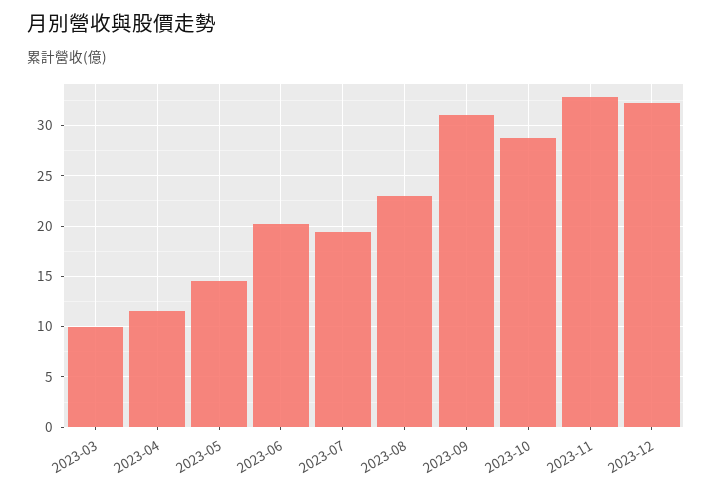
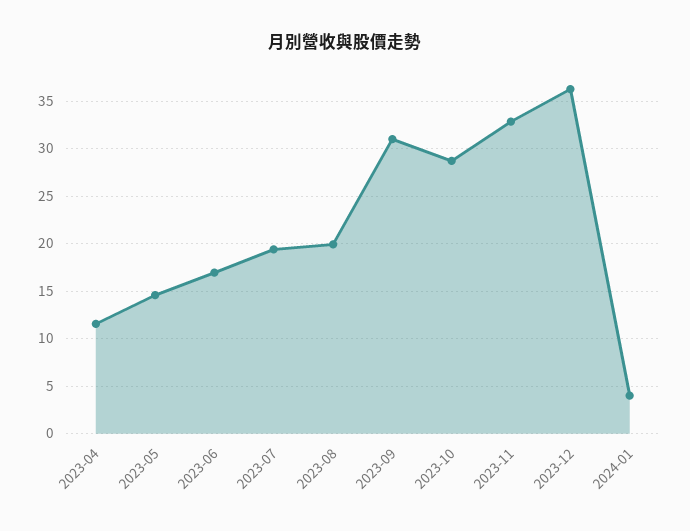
2023-03: 10 -> none
2023-06: 20 -> 17
2023-08: 23 -> 20
2023-12: 32 -> 36
2024-01: none -> 4

